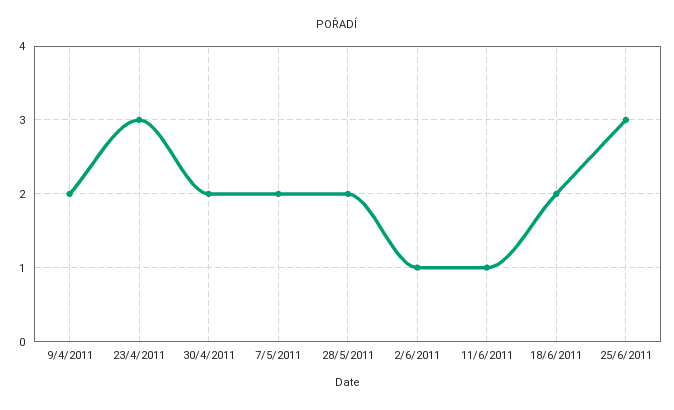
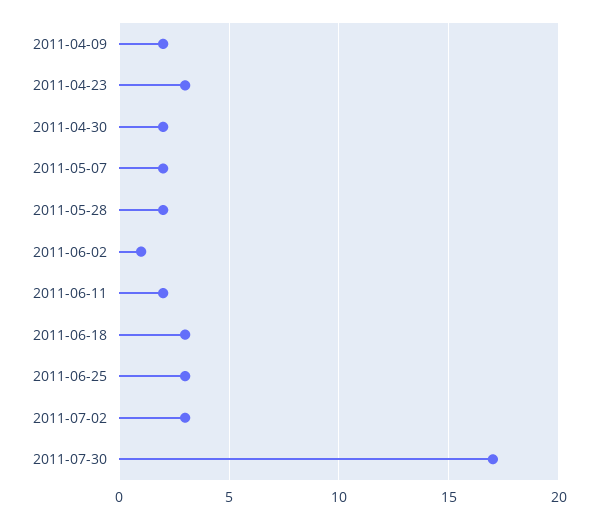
11/6/2011: 1 -> 2
18/6/2011: 2 -> 3
2011-07-02: none -> 3
2011-07-30: none -> 17

